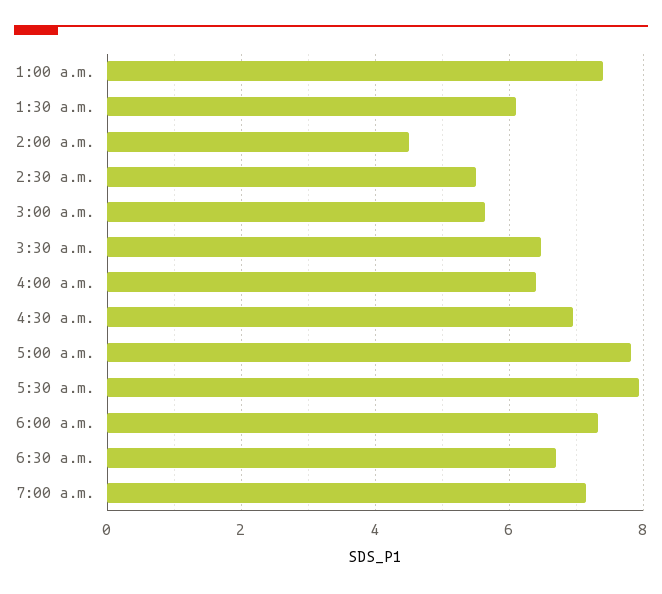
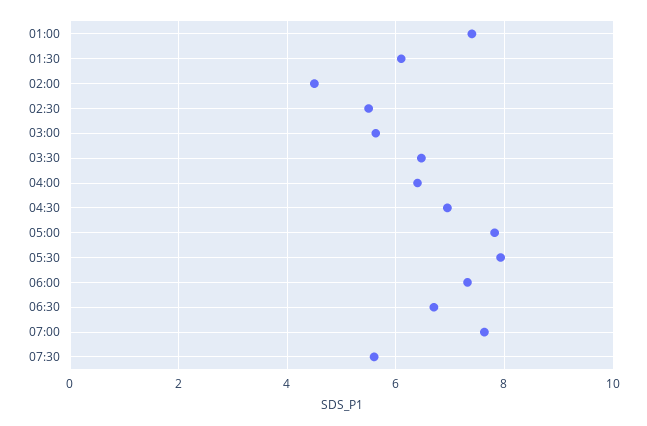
7:00 a.m.: 7.2 -> 7.6
07:30: none -> 5.6

